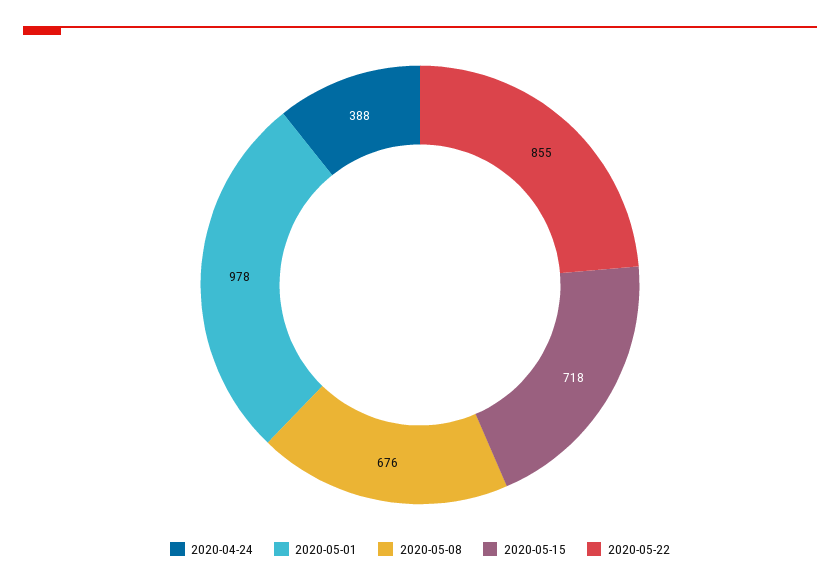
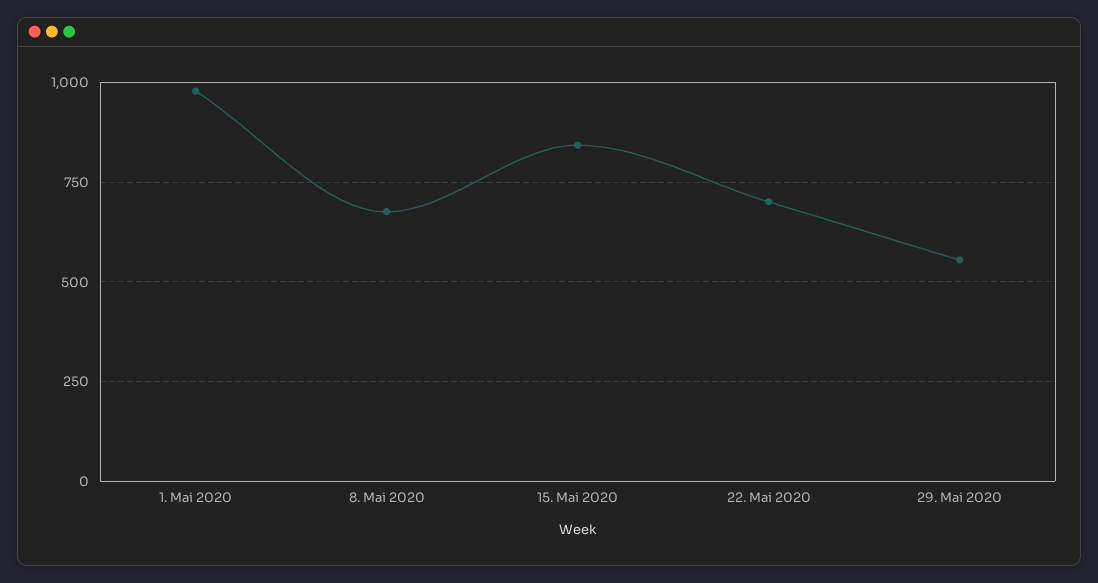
2020-04-24: 388 -> none
2020-05-15: 718 -> 850
2020-05-22: 855 -> 700
29. Mai 2020: none -> 550

